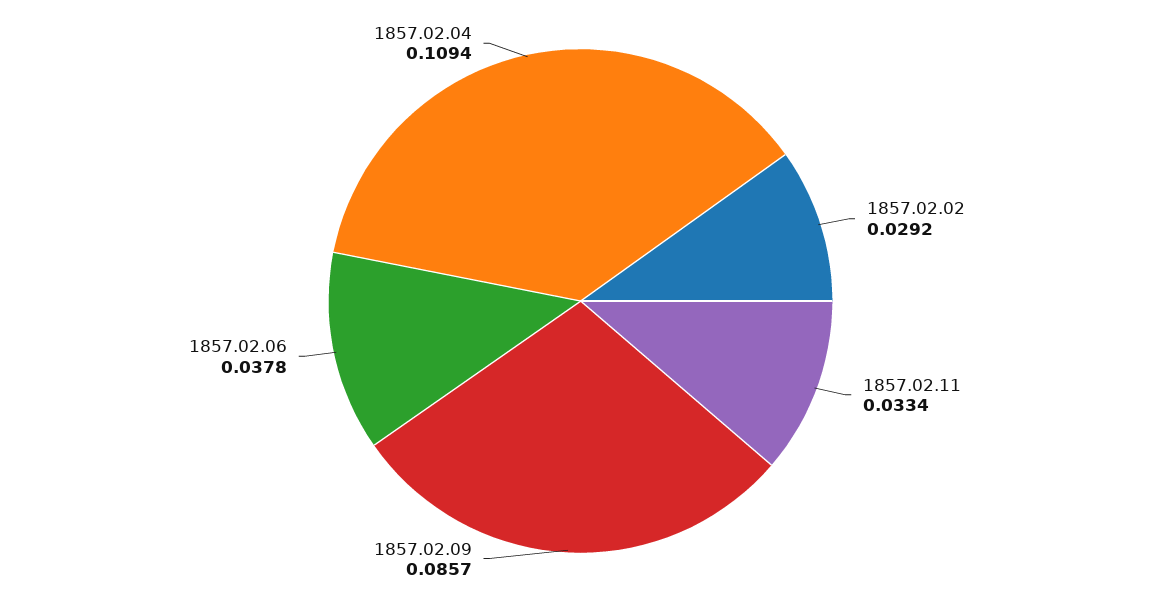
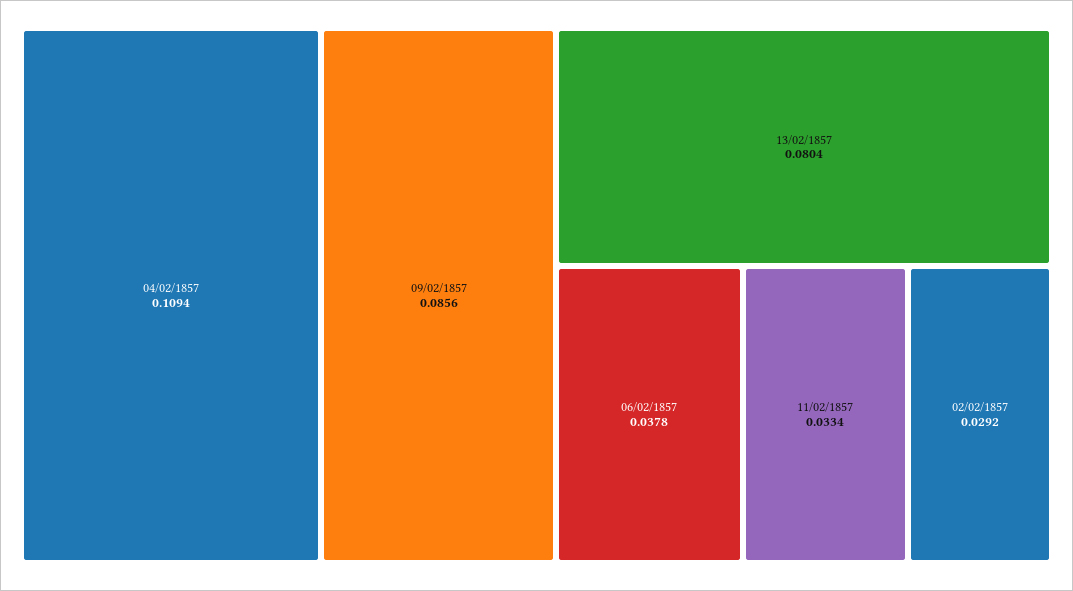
1857.02.09: 0.0857 -> 0.0856
13/02/1857: none -> 0.0804

